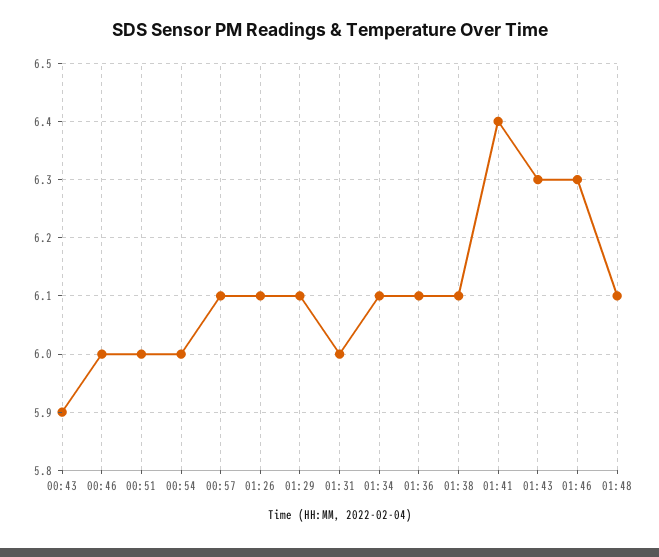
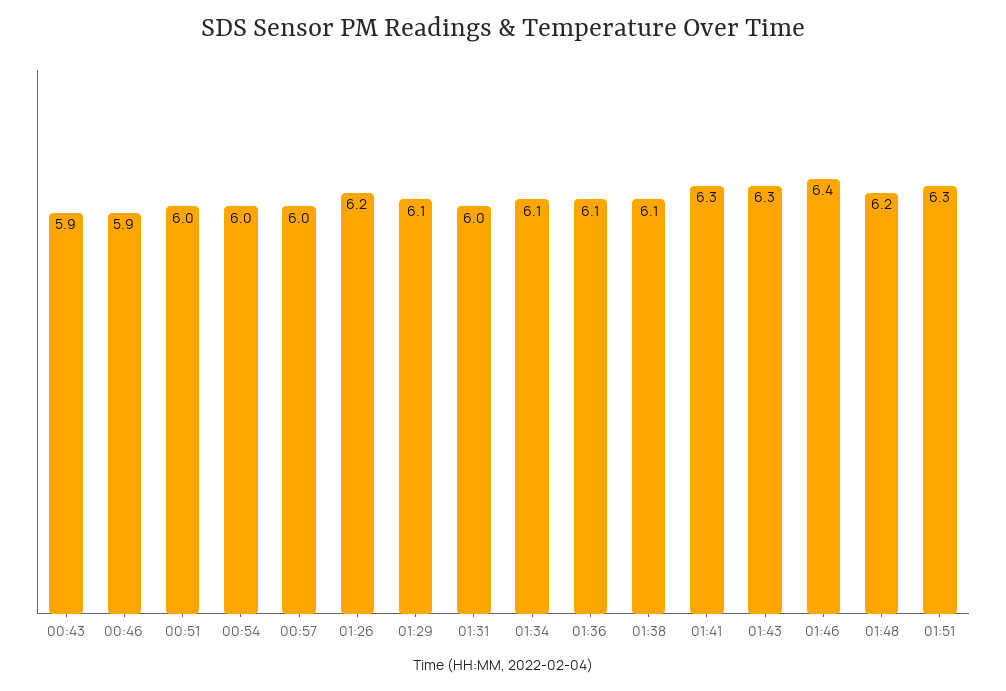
00:46: 6 -> 5.9
00:57: 6.1 -> 6
01:26: 6.1 -> 6.2
01:41: 6.4 -> 6.3
01:46: 6.3 -> 6.4
01:48: 6.1 -> 6.2
01:51: none -> 6.3

